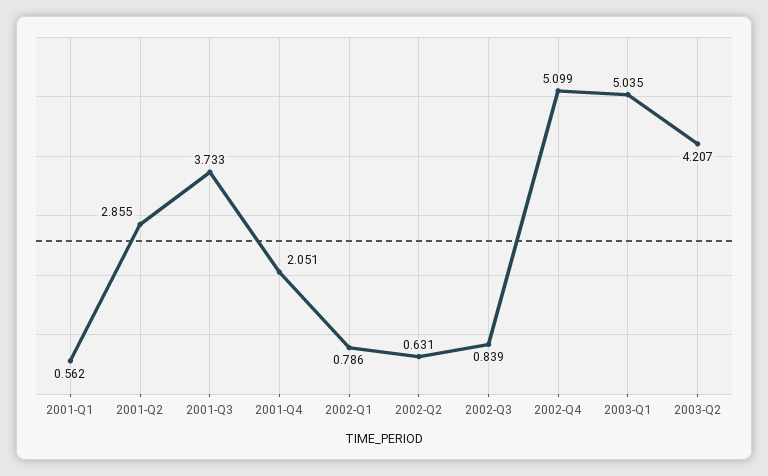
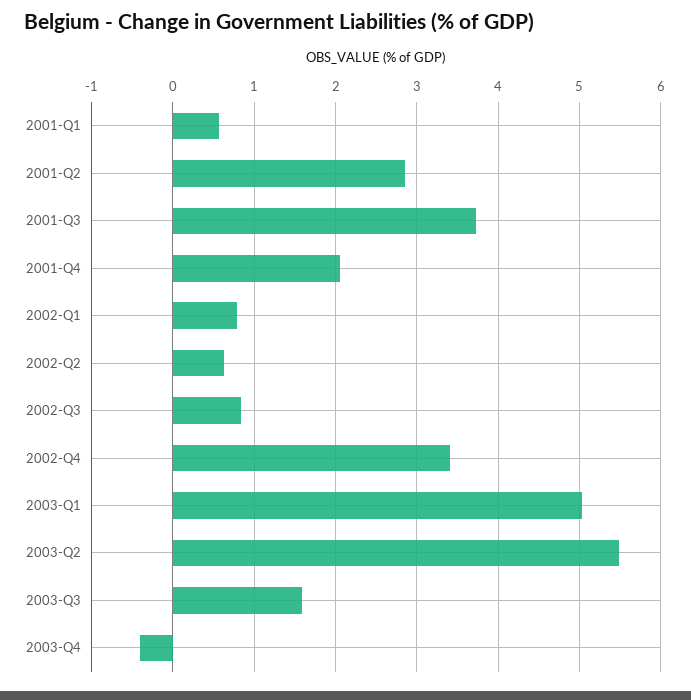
2002-Q4: 5.099 -> 3.4
2003-Q2: 4.207 -> 5.5
2003-Q3: none -> 1.6
2003-Q4: none -> -0.4

